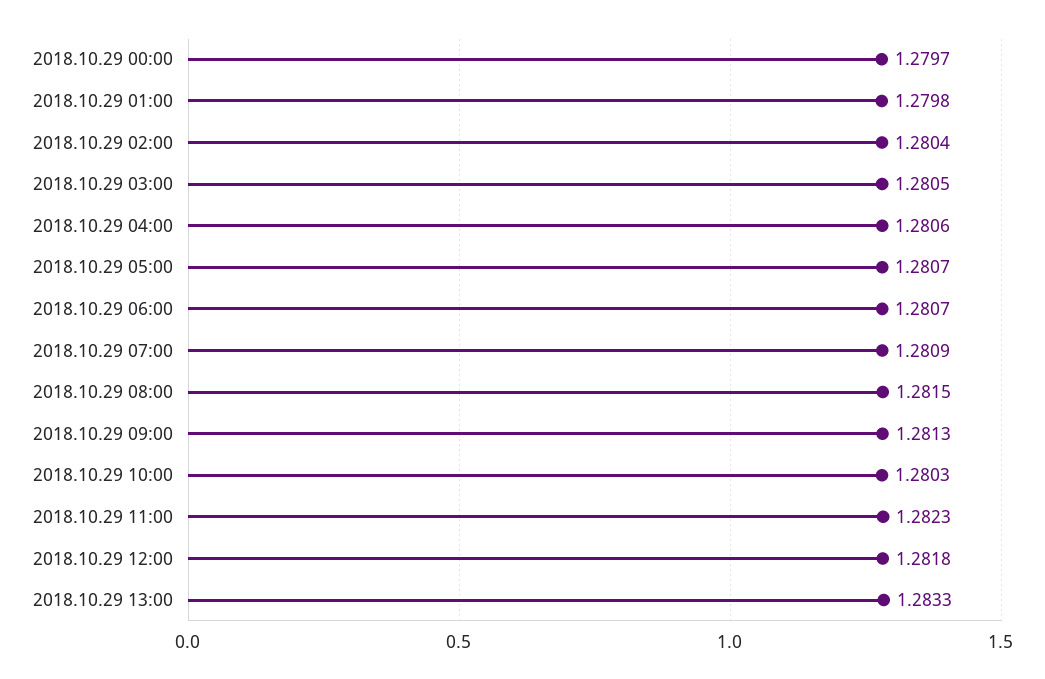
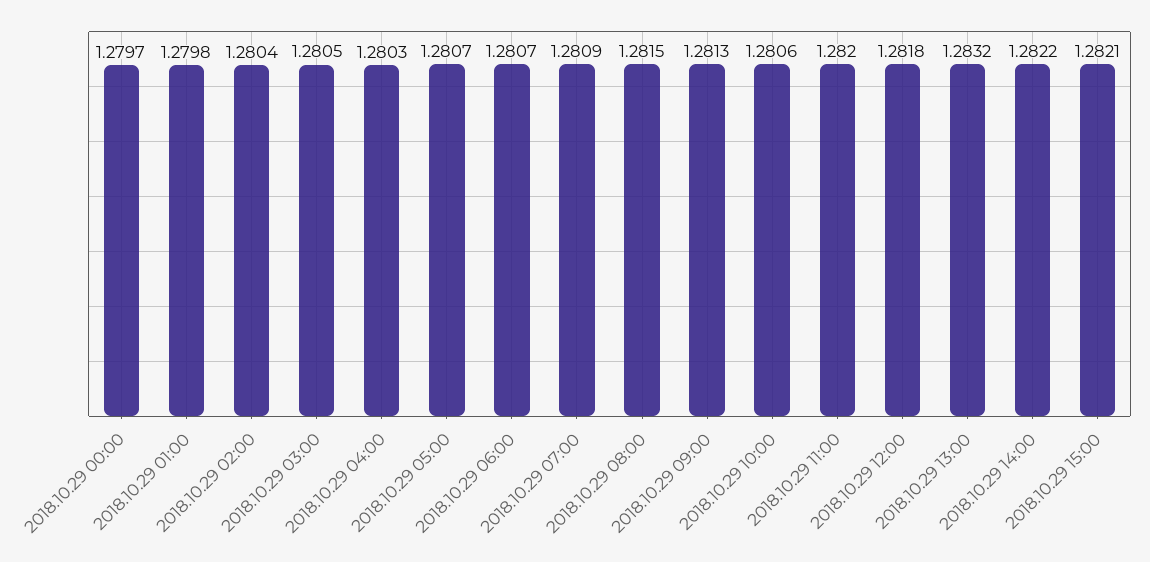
2018.10.29 04:00: 1.2806 -> 1.2803
2018.10.29 10:00: 1.2803 -> 1.2806
2018.10.29 11:00: 1.2823 -> 1.282
2018.10.29 13:00: 1.2833 -> 1.2832
2018.10.29 14:00: none -> 1.2822
2018.10.29 15:00: none -> 1.2821

